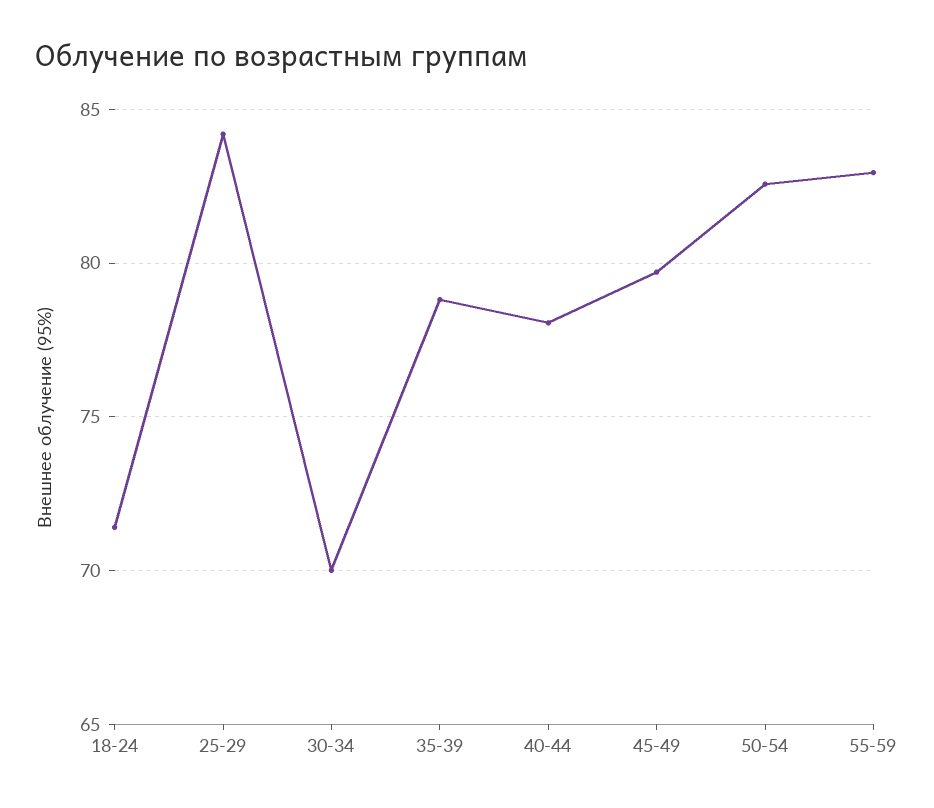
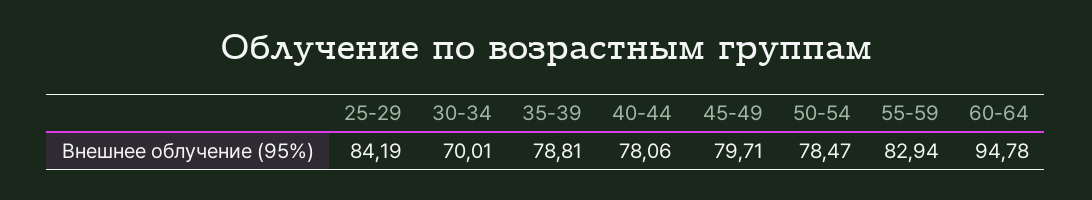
18-24: 71.5 -> none
50-54: 82.5 -> 78.47
60-64: none -> 94.78

